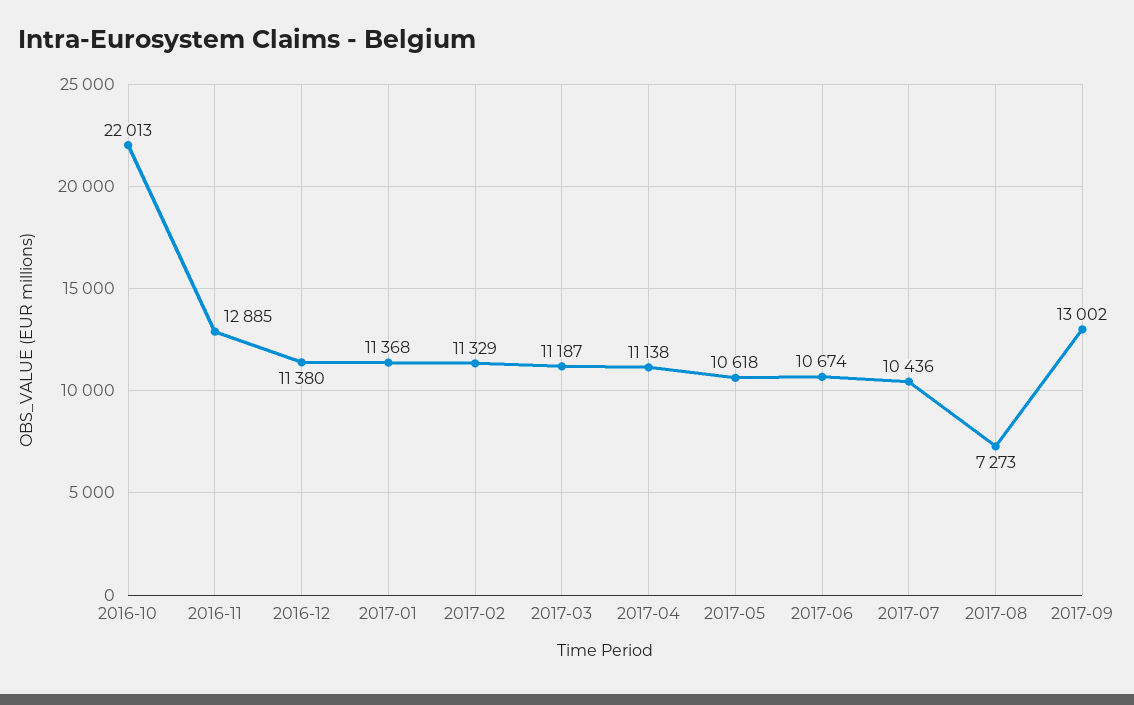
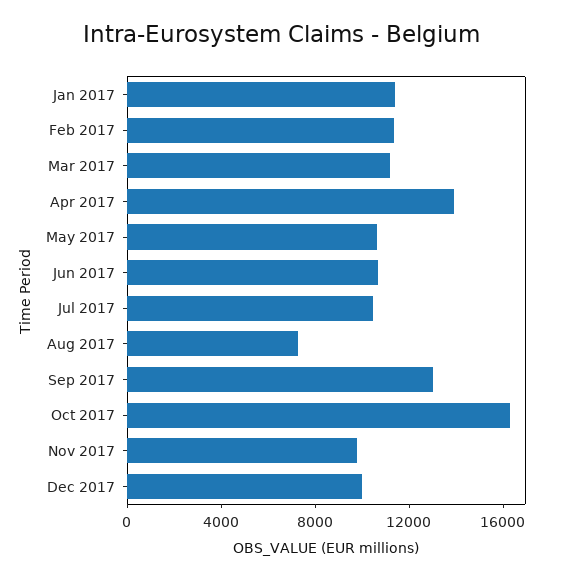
2016-10: 22013 -> none
2016-11: 12885 -> none
2016-12: 11380 -> none
2017-04: 11138 -> 14000
Oct 2017: none -> 16000
Nov 2017: none -> 10000
Dec 2017: none -> 10000

